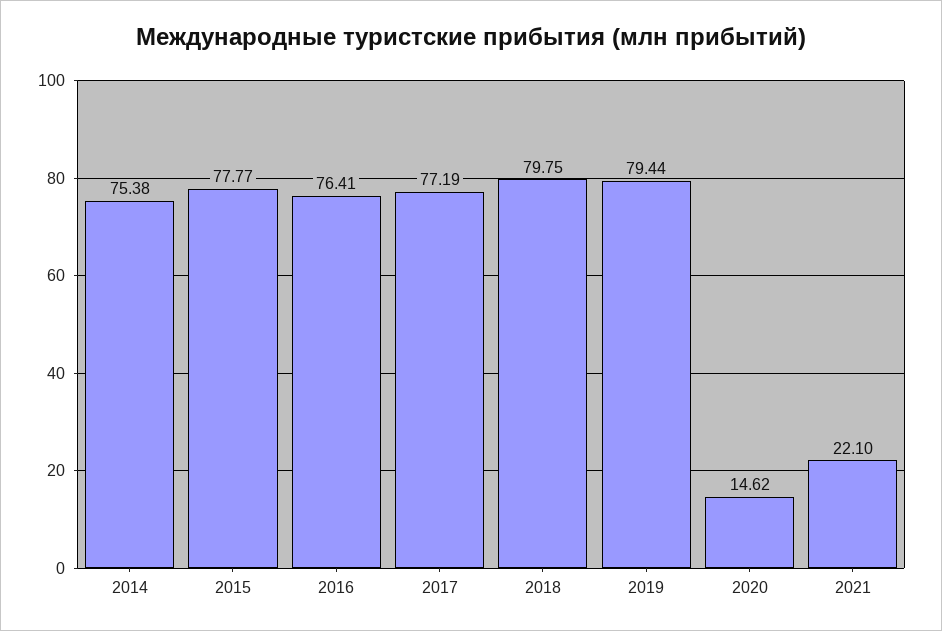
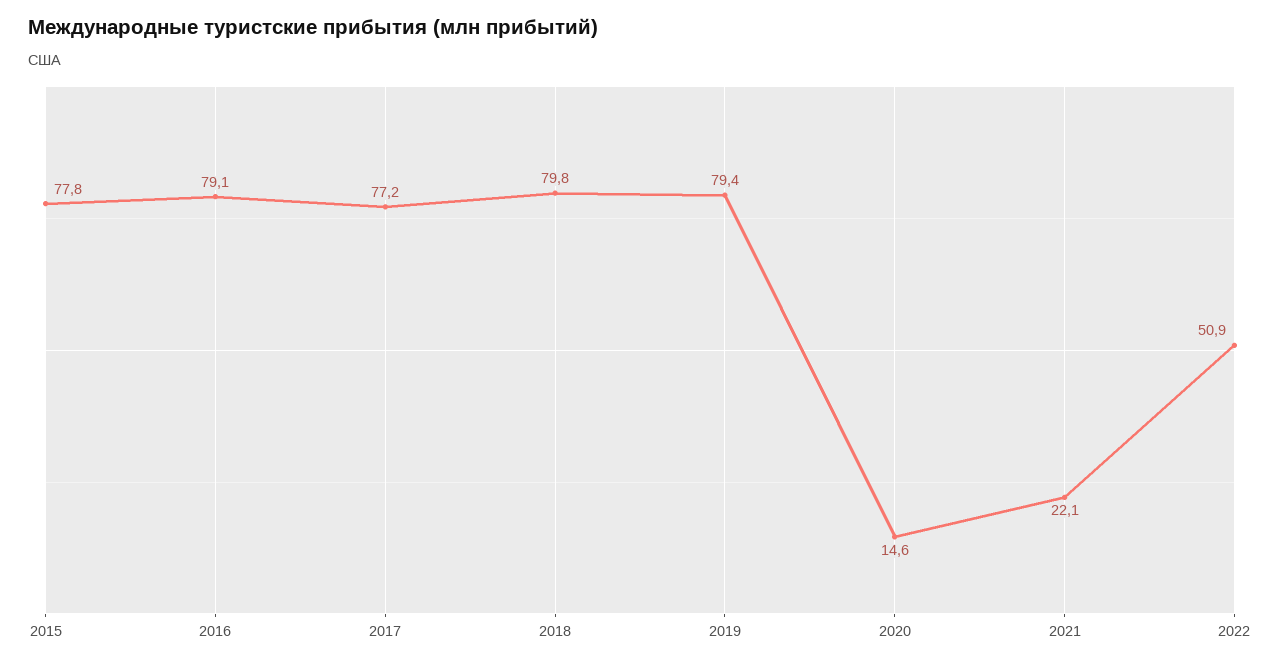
2014: 75.38 -> none
2016: 76.41 -> 79.1
2022: none -> 50.9

